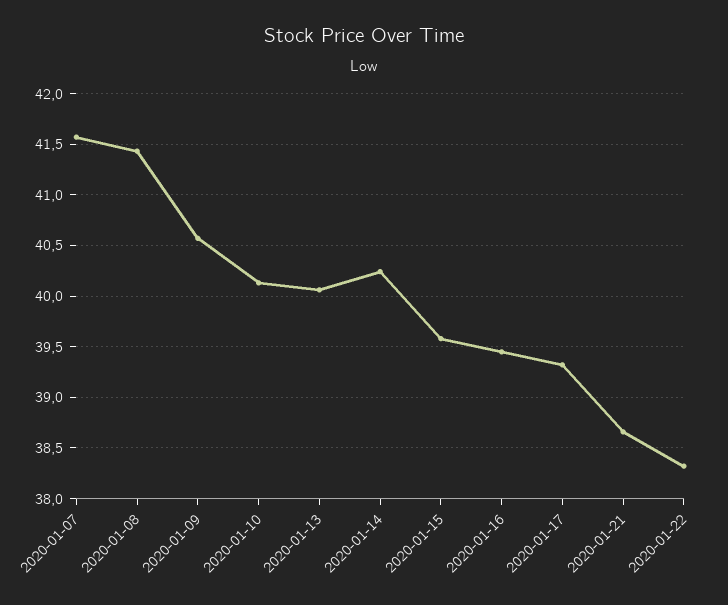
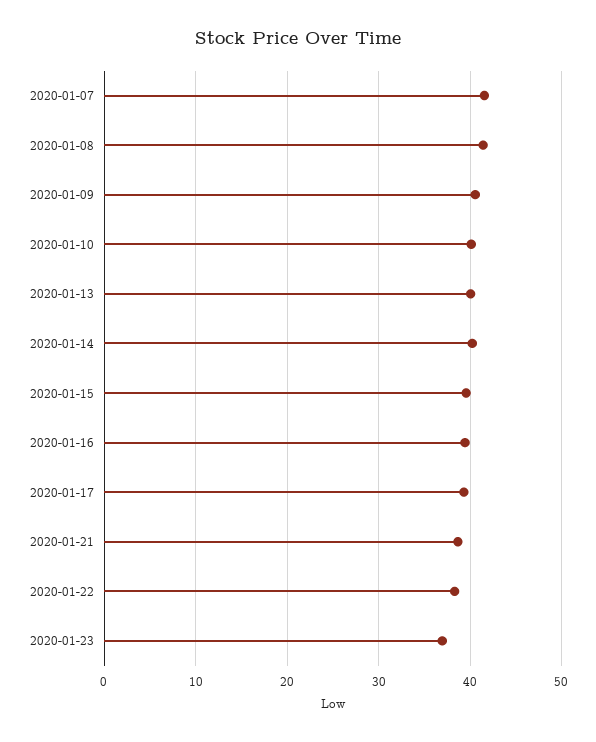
2020-01-23: none -> 37

